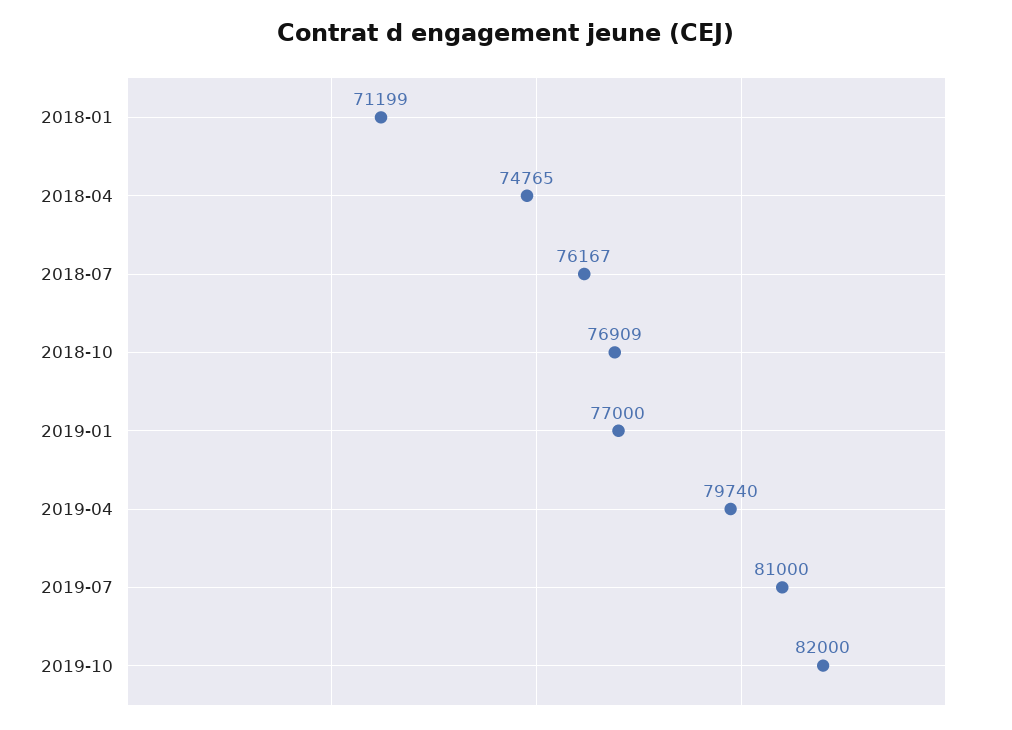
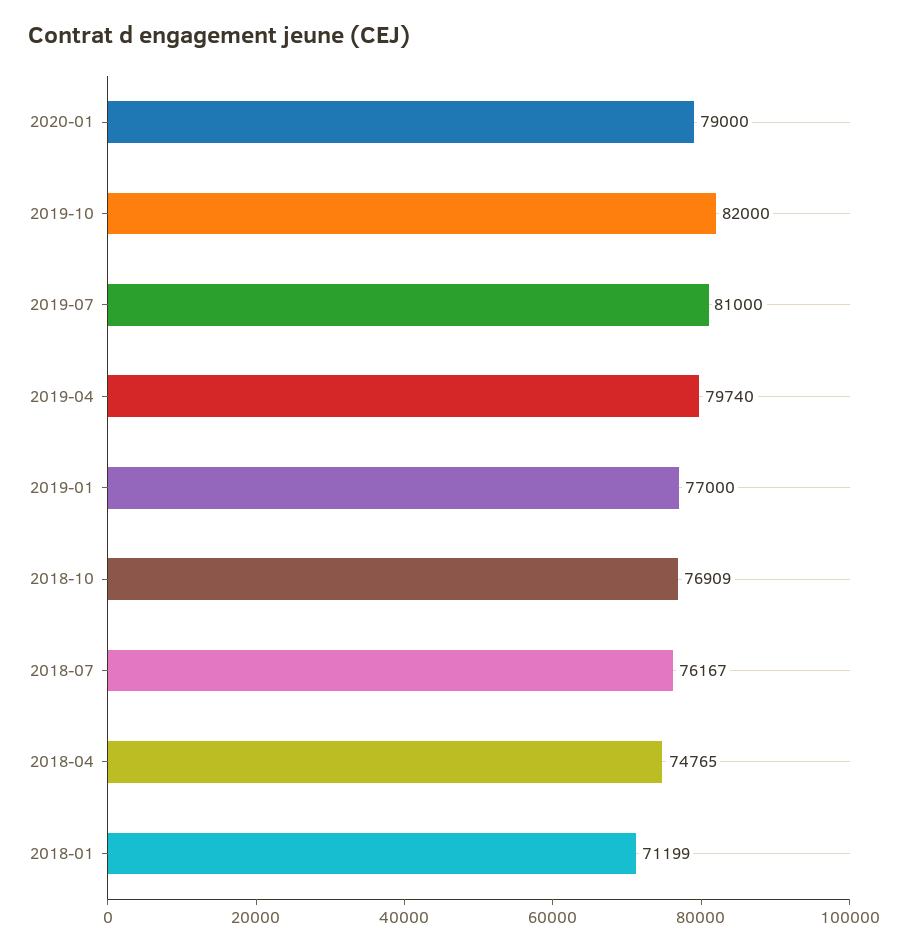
2020-01: none -> 79000

